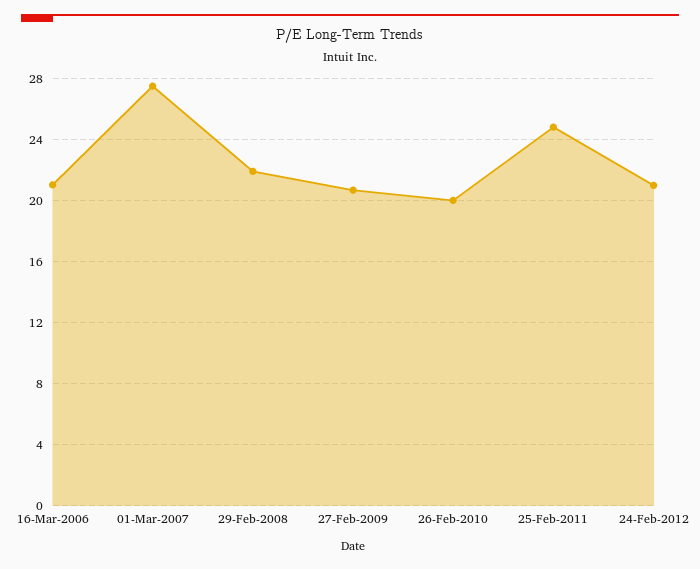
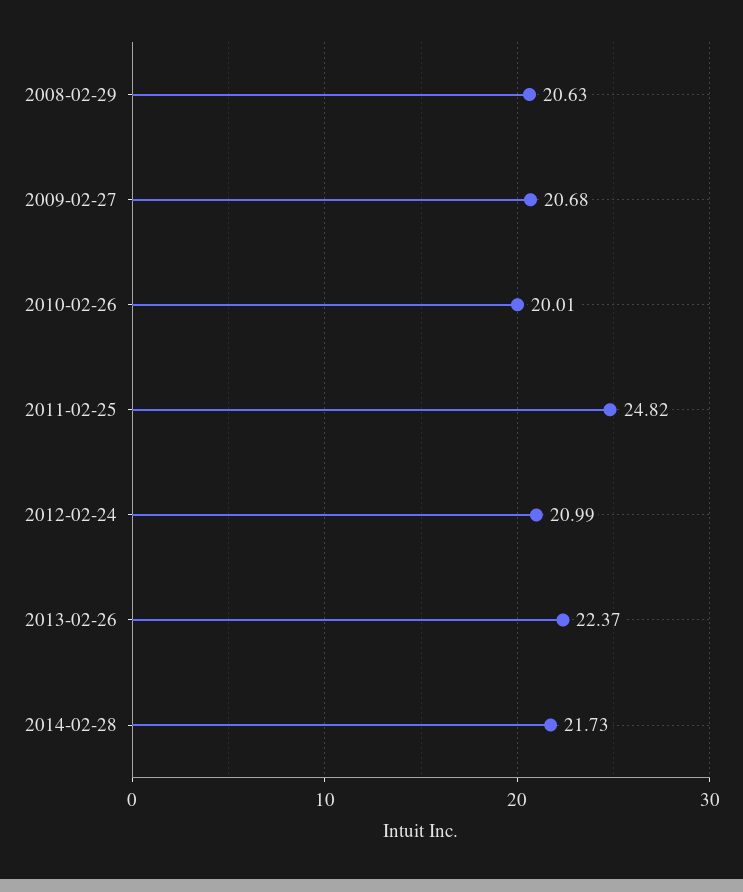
16-Mar-2006: 21 -> none
01-Mar-2007: 27.5 -> none
29-Feb-2008: 22 -> 20.63
2013-02-26: none -> 22.37
2014-02-28: none -> 21.73

